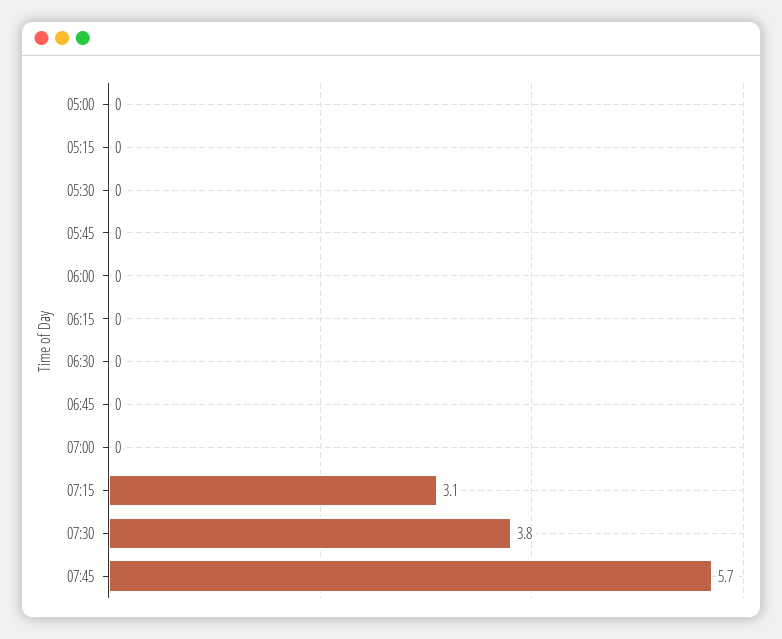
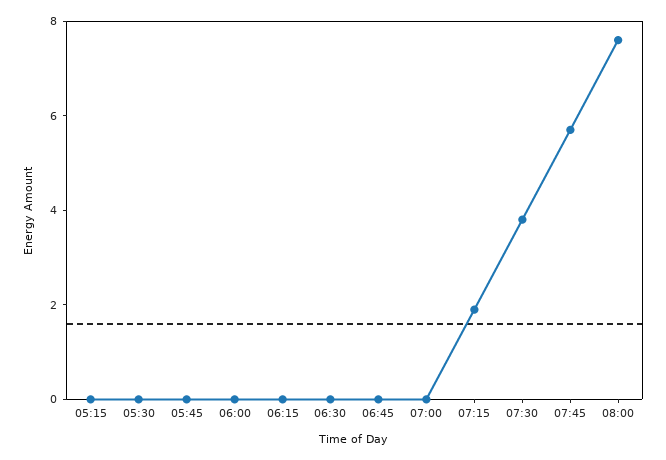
05:00: 0 -> none
07:15: 3.1 -> 2
08:00: none -> 7.5

